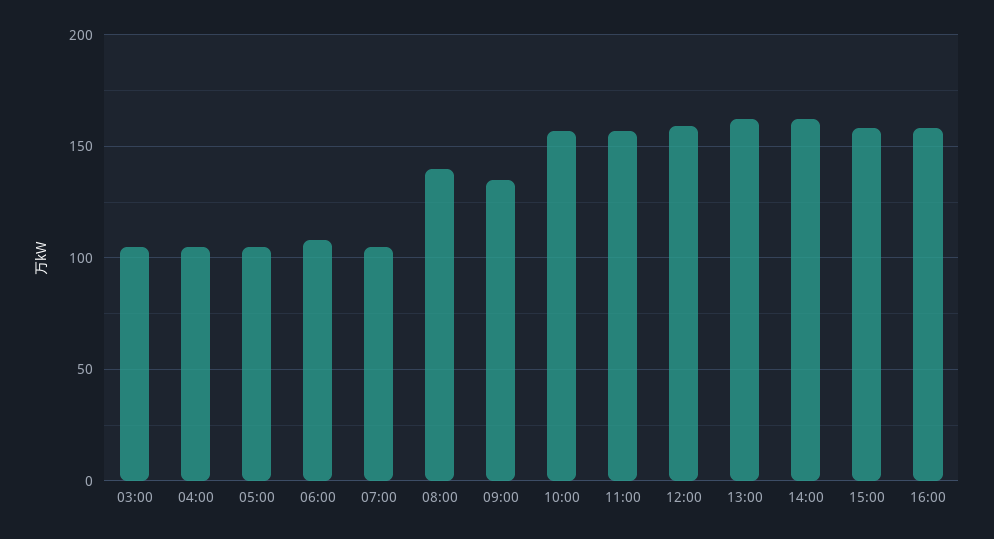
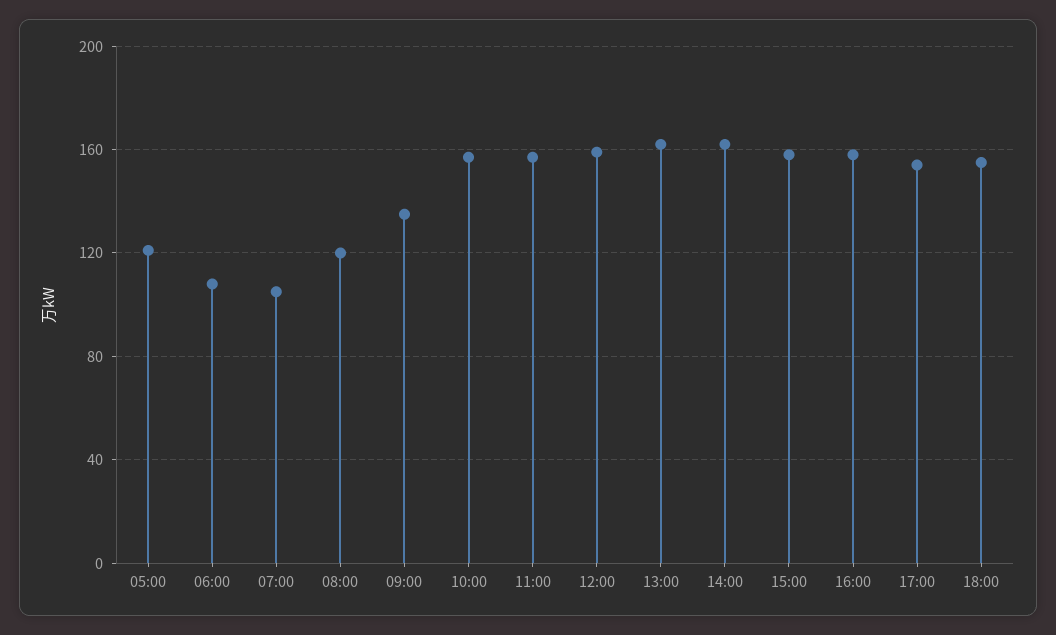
03:00: 105 -> none
04:00: 105 -> none
05:00: 105 -> 120
08:00: 140 -> 120
17:00: none -> 155
18:00: none -> 155

